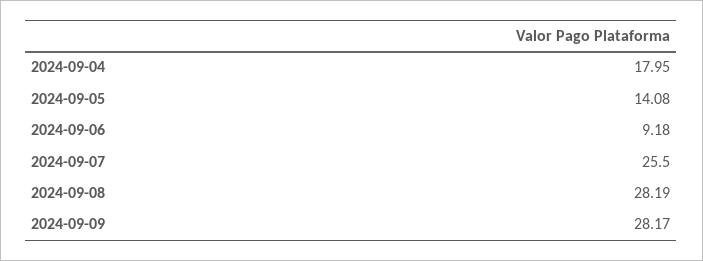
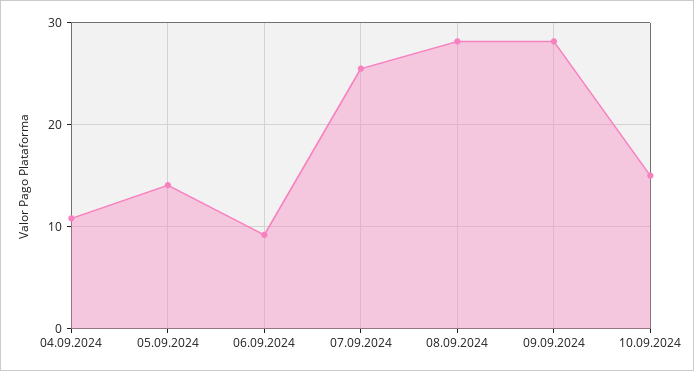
2024-09-04: 17.95 -> 11
10.09.2024: none -> 15

